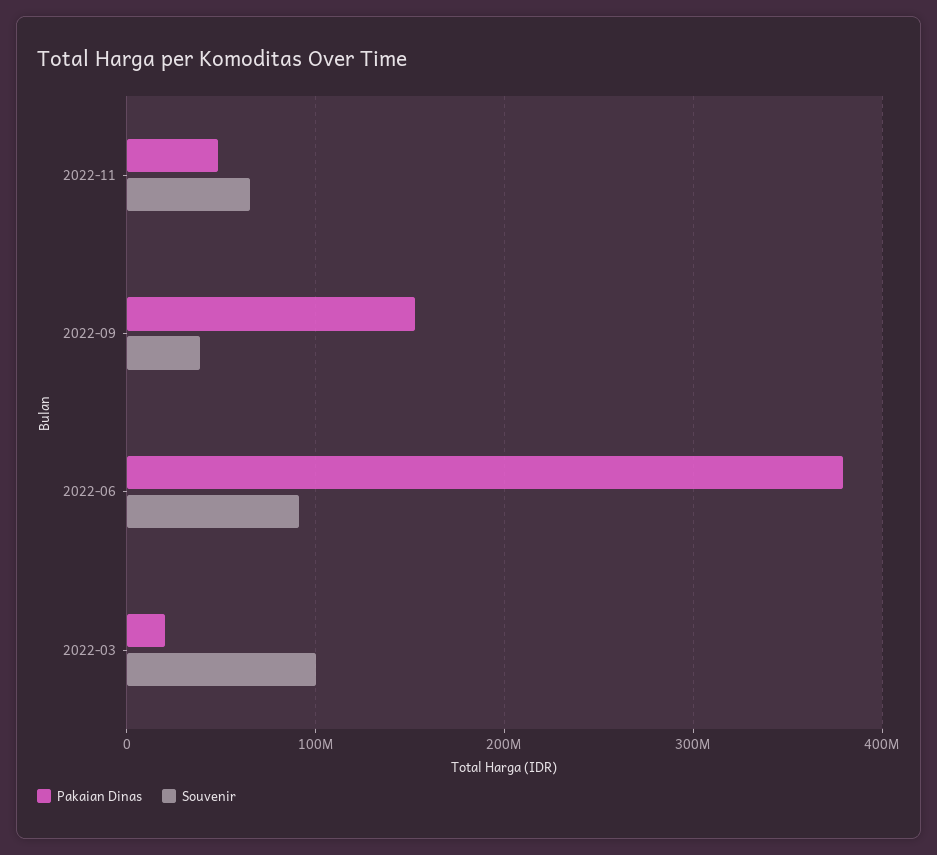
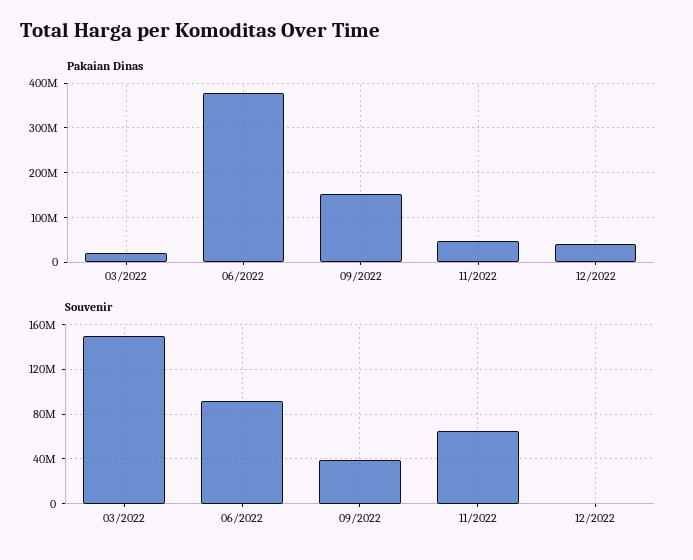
Souvenir, 2022-03: 100000000 -> 150000000
Pakaian Dinas, 12/2022: none -> 40000000
Souvenir, 12/2022: none -> 0

